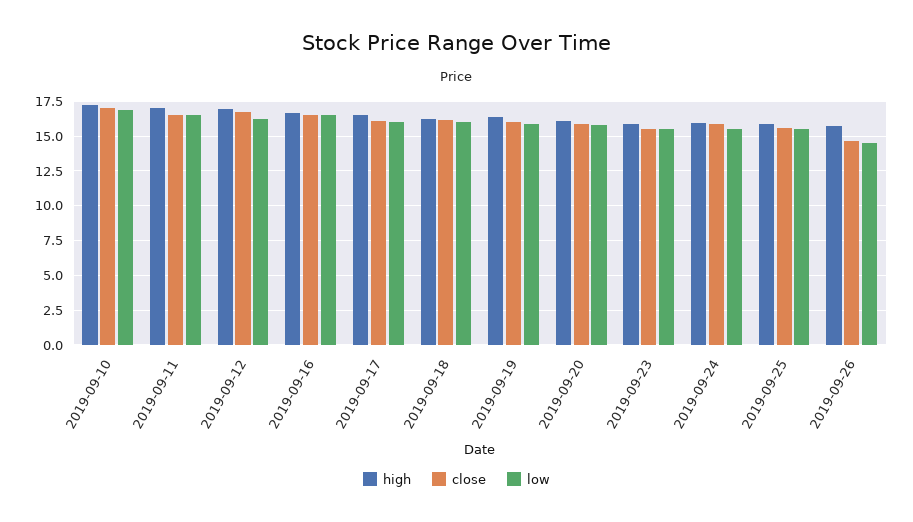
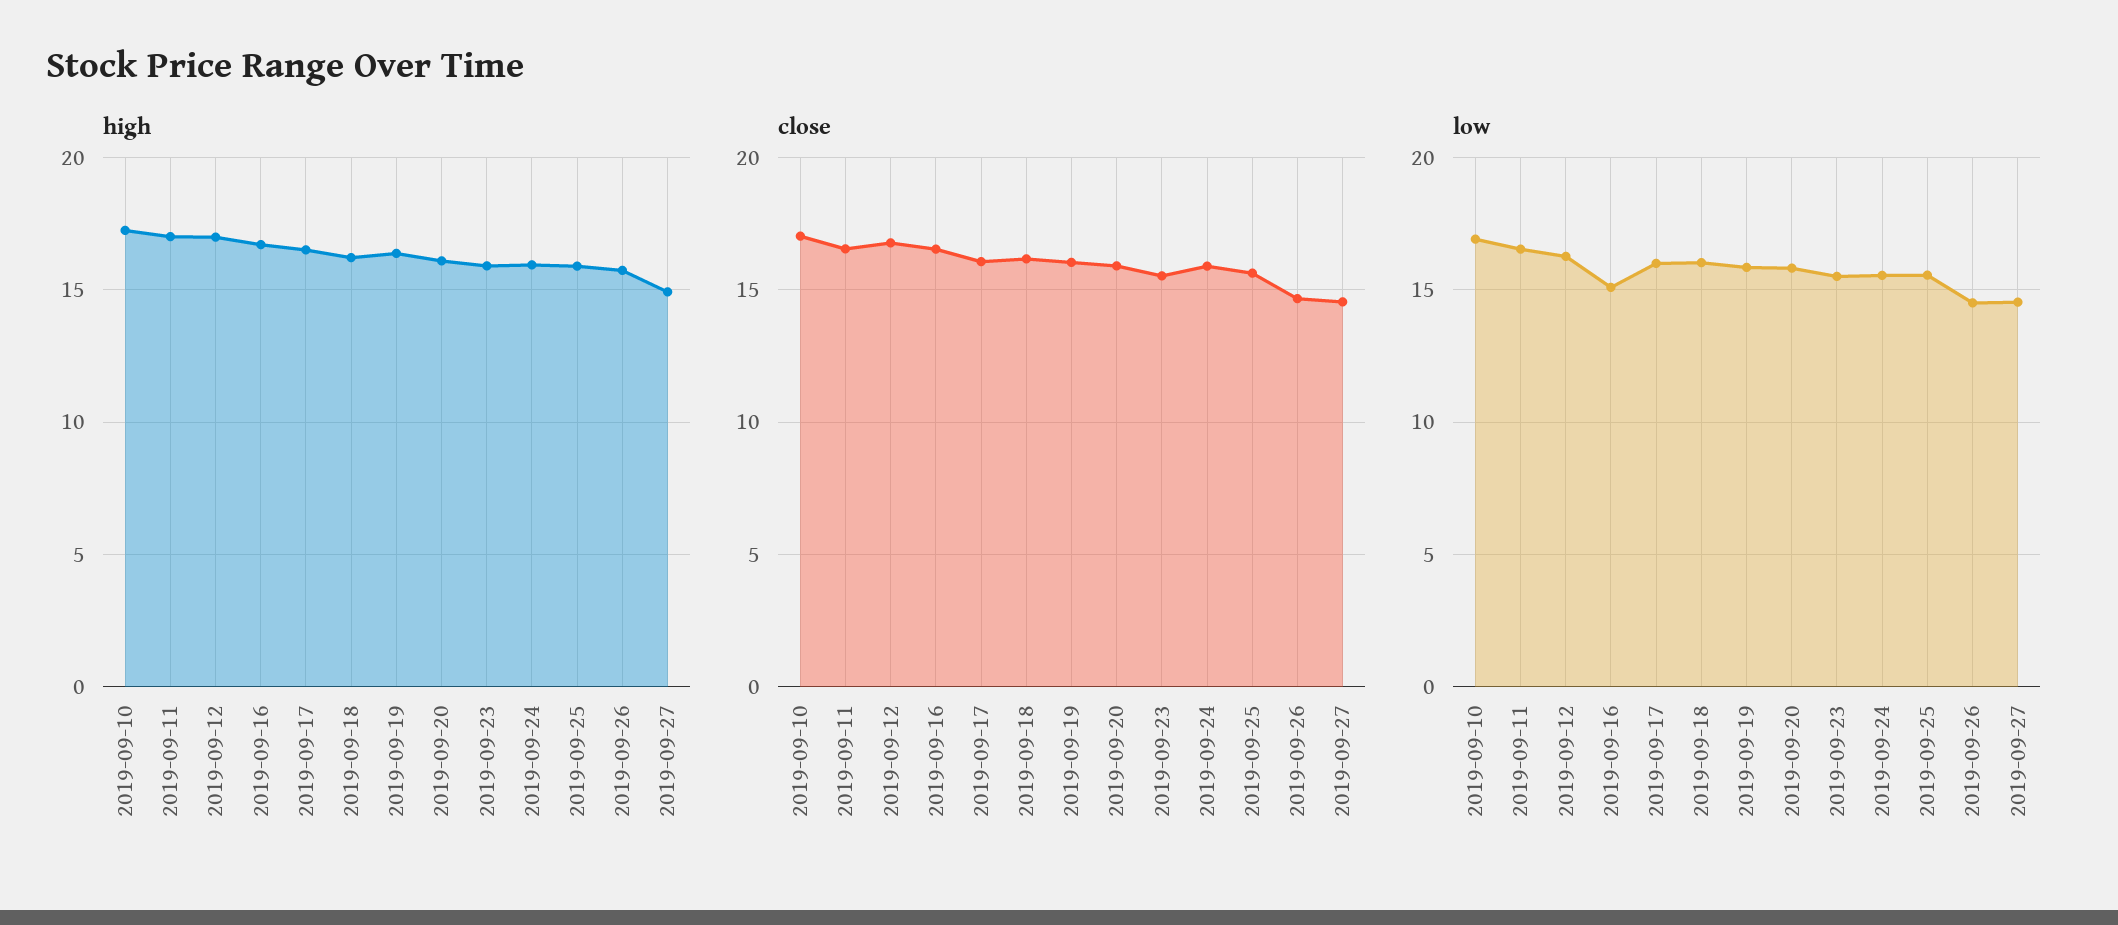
low, 2019-09-16: 16.5 -> 15
high, 2019-09-27: none -> 15
close, 2019-09-27: none -> 14.5
low, 2019-09-27: none -> 14.5

